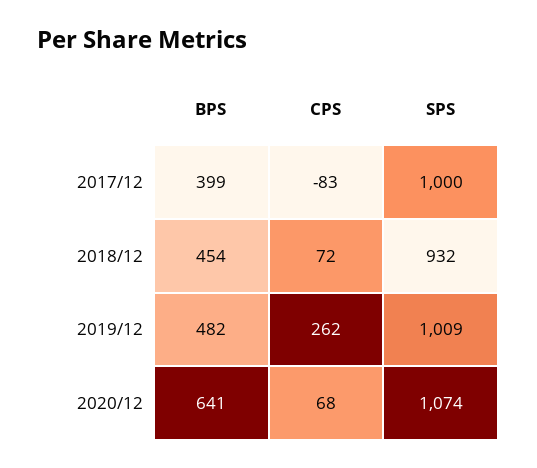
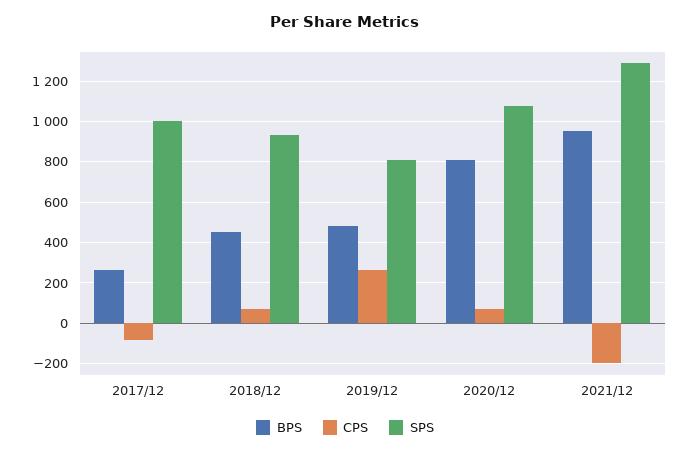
BPS, 2017/12: 399 -> 250
SPS, 2019/12: 1009 -> 800
BPS, 2020/12: 641 -> 800
BPS, 2021/12: none -> 950
CPS, 2021/12: none -> -200
SPS, 2021/12: none -> 1300

